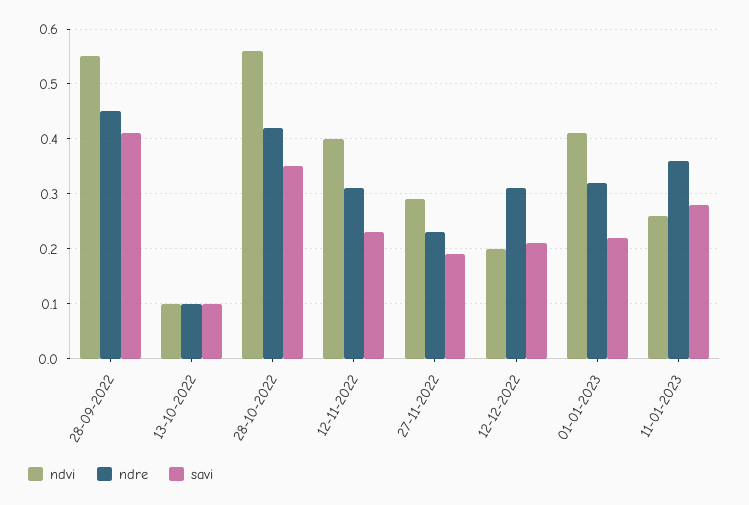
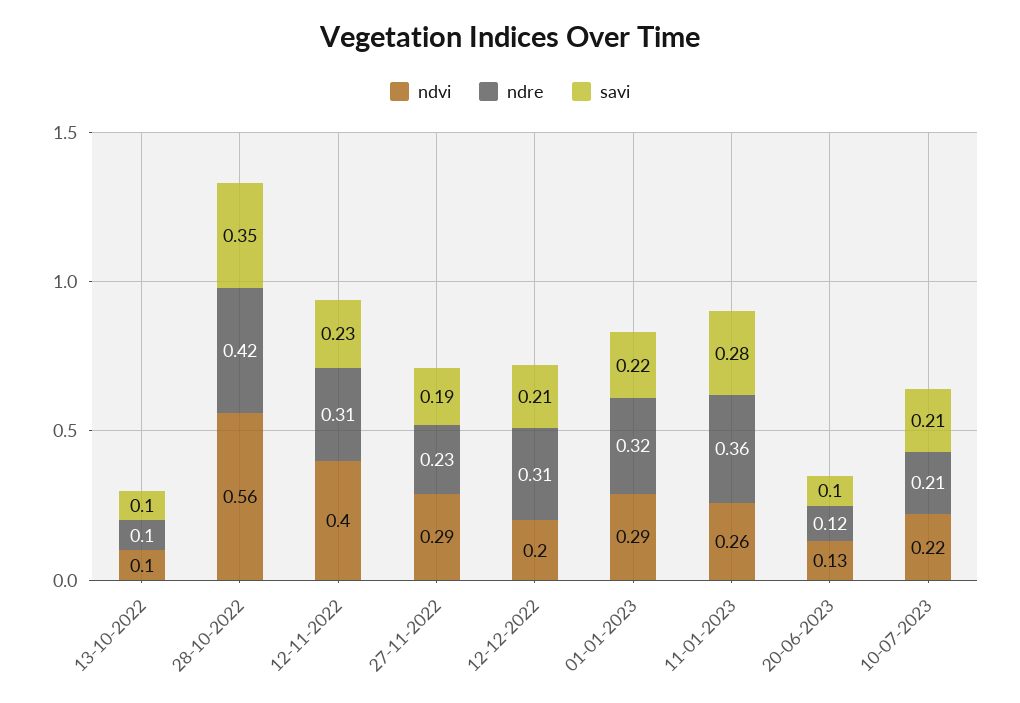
ndvi, 28-09-2022: 0.55 -> none
ndre, 28-09-2022: 0.45 -> none
savi, 28-09-2022: 0.4 -> none
ndvi, 01-01-2023: 0.4 -> 0.29
ndvi, 20-06-2023: none -> 0.13
ndre, 20-06-2023: none -> 0.12
savi, 20-06-2023: none -> 0.1
ndvi, 10-07-2023: none -> 0.22
ndre, 10-07-2023: none -> 0.21
savi, 10-07-2023: none -> 0.21

